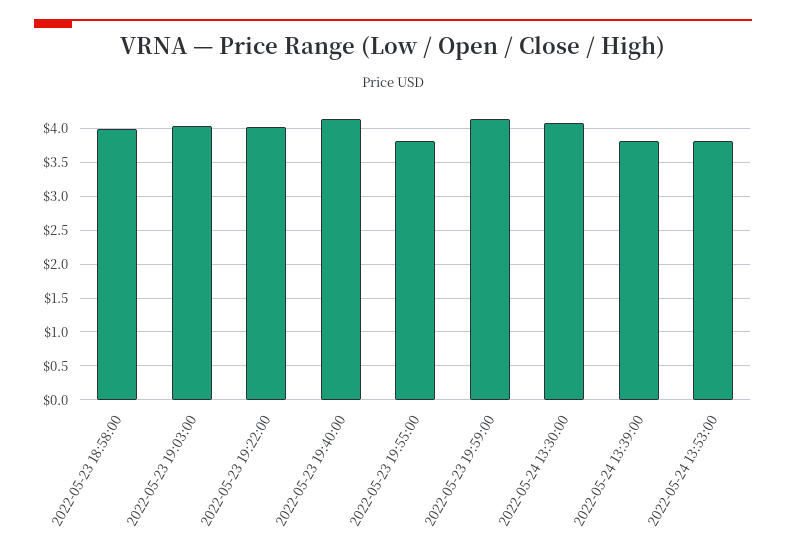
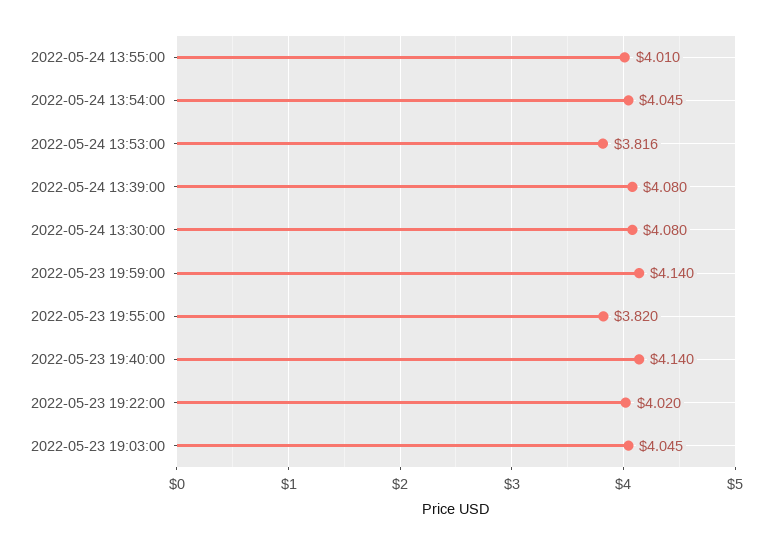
2022-05-23 18:58:00: 4 -> none
2022-05-24 13:39:00: 3.8 -> 4.08
2022-05-24 13:55:00: none -> 4.01
2022-05-24 13:54:00: none -> 4.045

